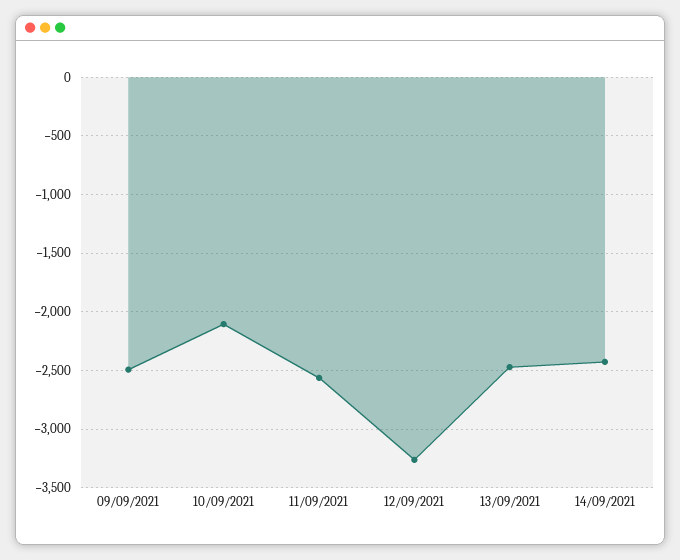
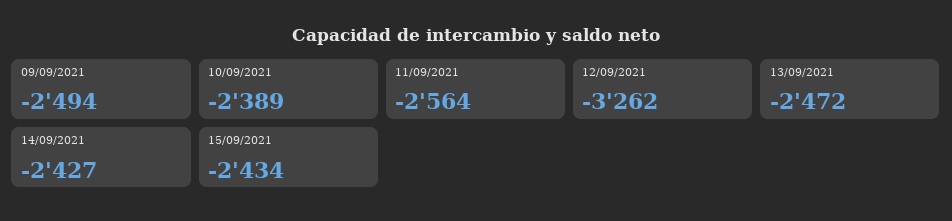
10/09/2021: -2100 -> -2389
15/09/2021: none -> -2434

